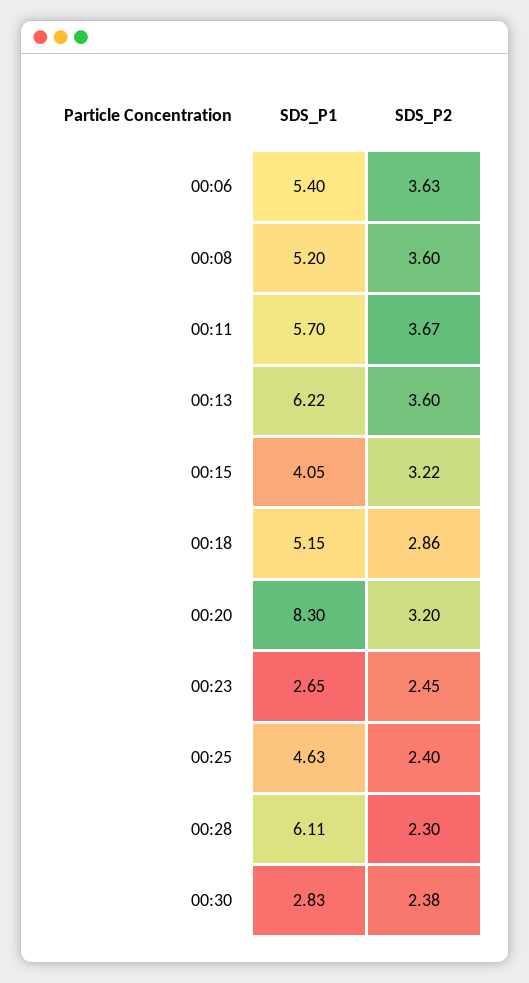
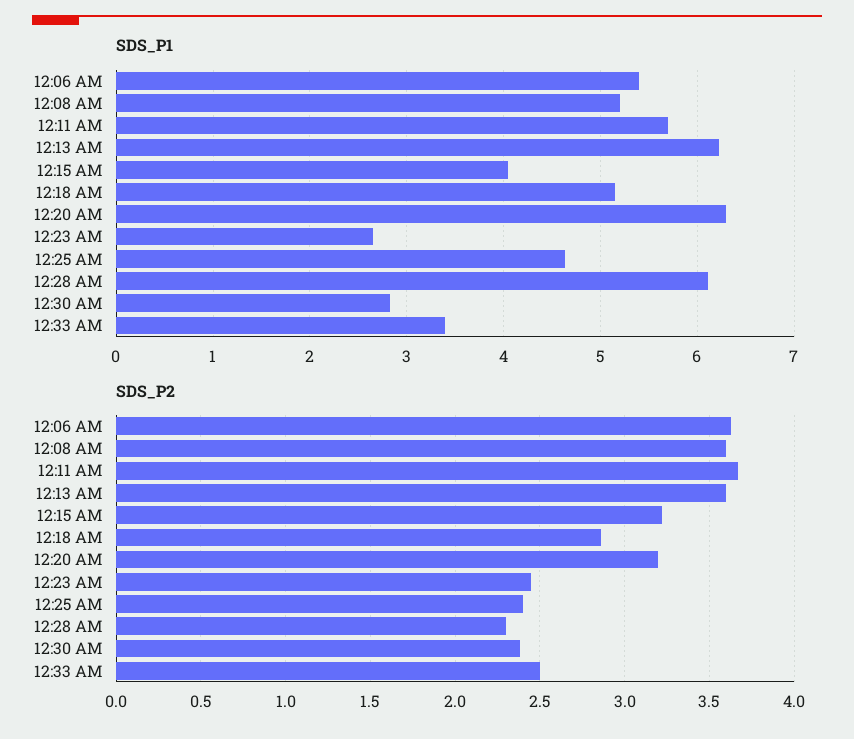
SDS_P1, 00:20: 8.3 -> 6.3
SDS_P1, 12:33 AM: none -> 3.4
SDS_P2, 12:33 AM: none -> 2.5

